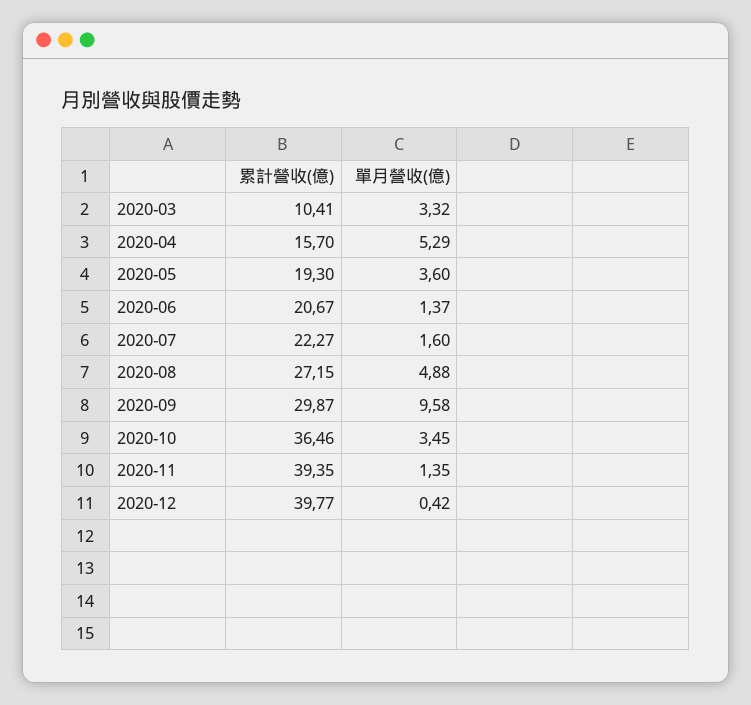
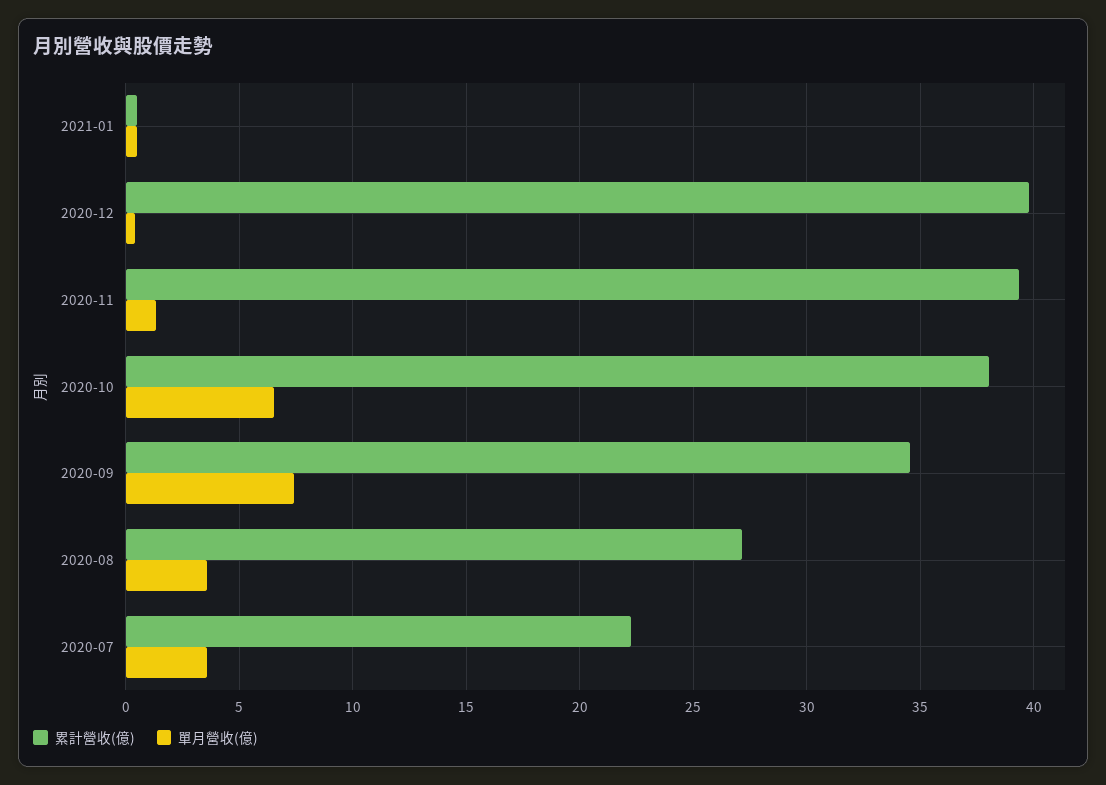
累計營收(億), 2020-03: 10.41 -> none
單月營收(億), 2020-03: 3.32 -> none
累計營收(億), 2020-04: 15.7 -> none
單月營收(億), 2020-04: 5.29 -> none
累計營收(億), 2020-05: 19.3 -> none
單月營收(億), 2020-05: 3.6 -> none
累計營收(億), 2020-06: 20.67 -> none
單月營收(億), 2020-06: 1.37 -> none
單月營收(億), 2020-07: 1.6 -> 3.5
單月營收(億), 2020-08: 4.88 -> 3.5
累計營收(億), 2020-09: 29.87 -> 34.5
單月營收(億), 2020-09: 9.58 -> 7.5
累計營收(億), 2020-10: 36.46 -> 38
單月營收(億), 2020-10: 3.45 -> 6.5
累計營收(億), 2021-01: none -> 0.5
單月營收(億), 2021-01: none -> 0.5

